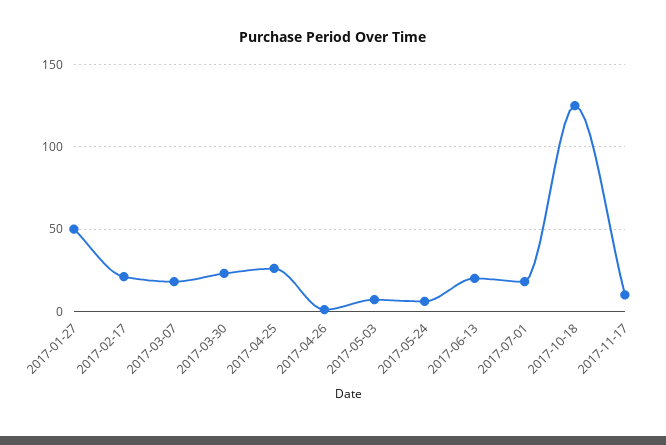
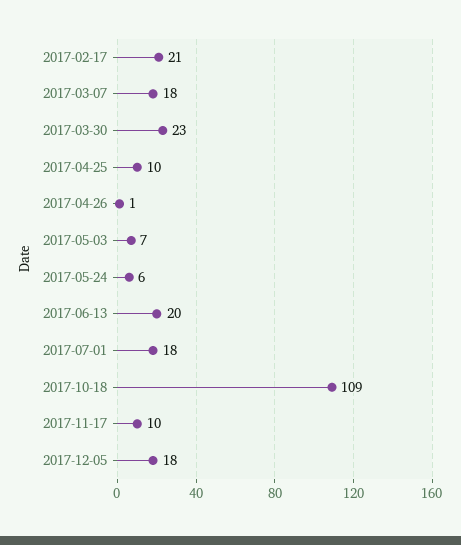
2017-01-27: 50 -> none
2017-04-25: 25 -> 10
2017-10-18: 125 -> 109
2017-12-05: none -> 18

